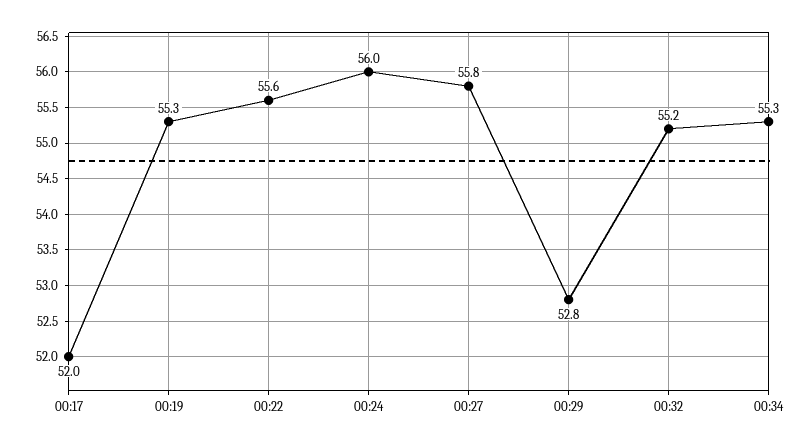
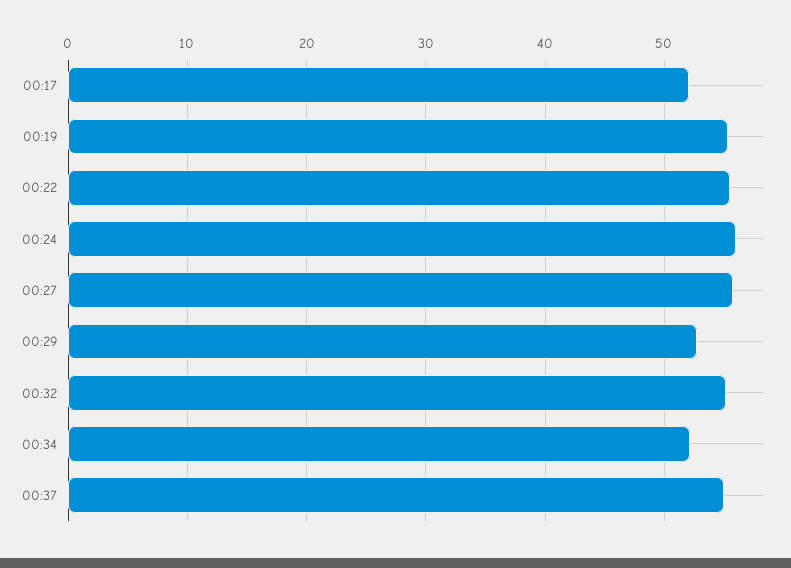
00:34: 55.3 -> 52
00:37: none -> 55

